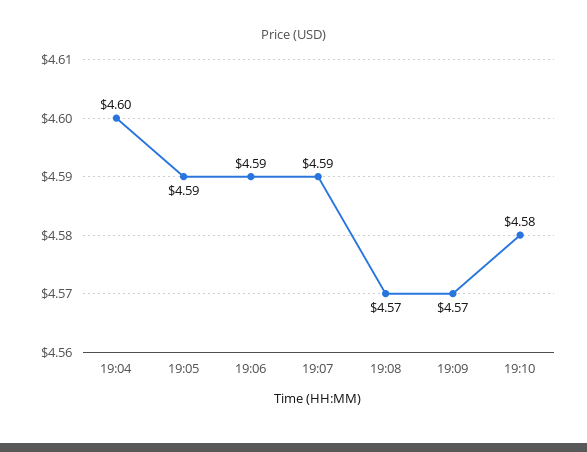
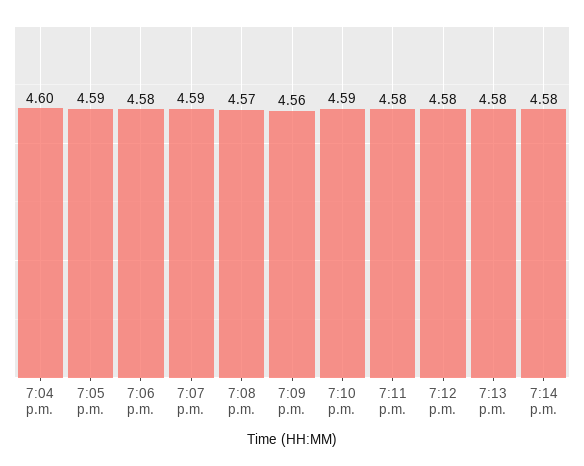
19:06: 4.59 -> 4.58
19:09: 4.57 -> 4.56
19:10: 4.58 -> 4.59
7:11 p.m.: none -> 4.58
7:12 p.m.: none -> 4.58
7:13 p.m.: none -> 4.58
7:14 p.m.: none -> 4.58

